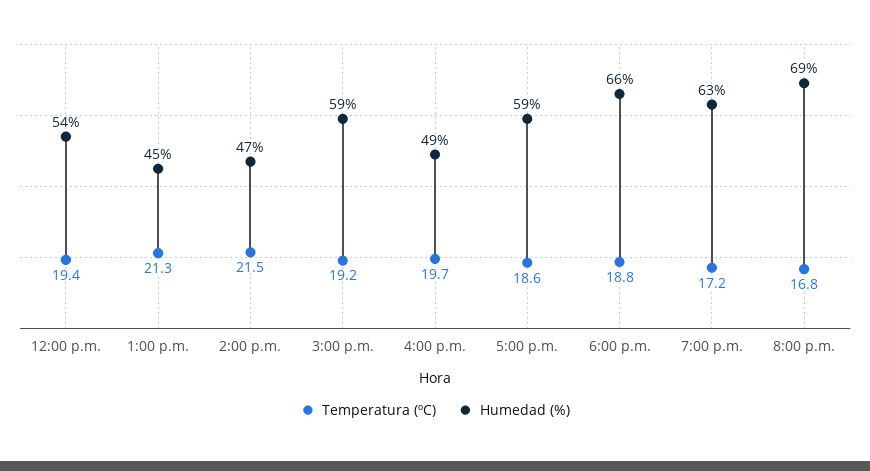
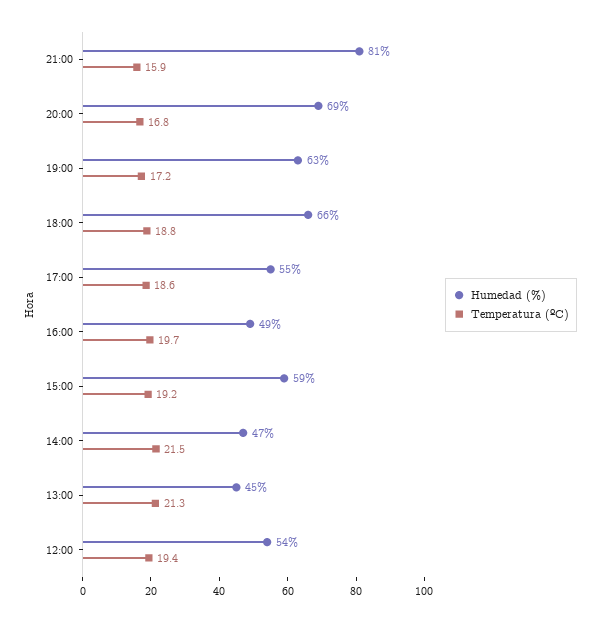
Humedad (%), 5:00 p.m.: 59 -> 55
Humedad (%), 21:00: none -> 81
Temperatura (ºC), 21:00: none -> 15.9

